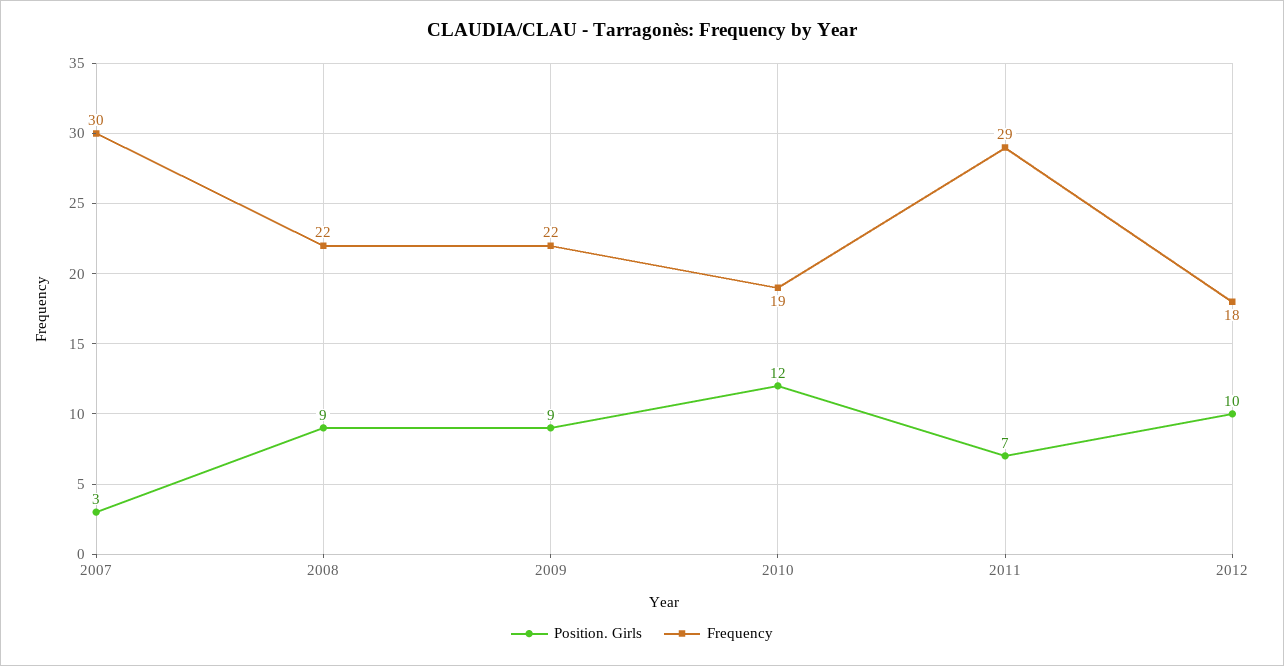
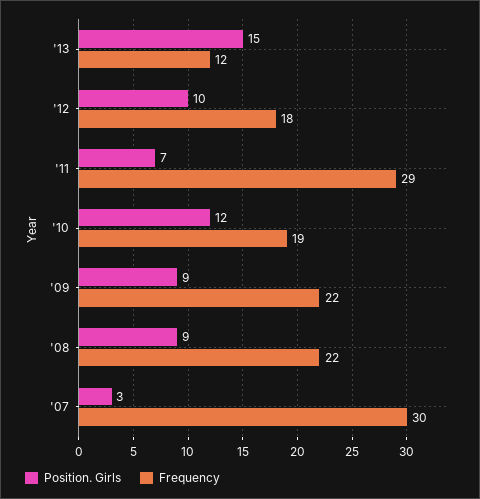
Position. Girls, '13: none -> 15
Frequency, '13: none -> 12

